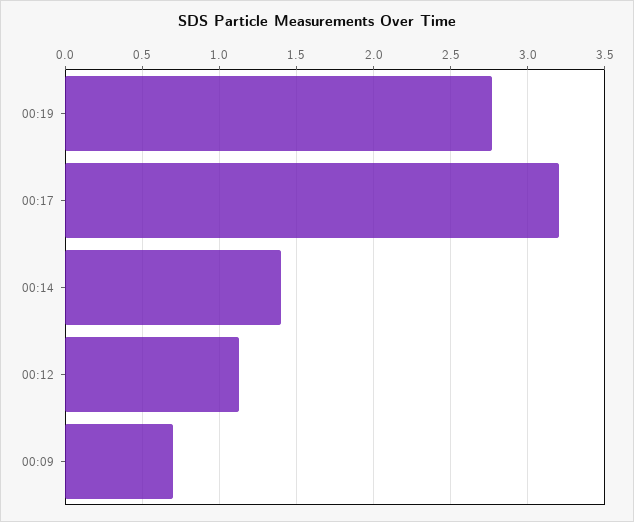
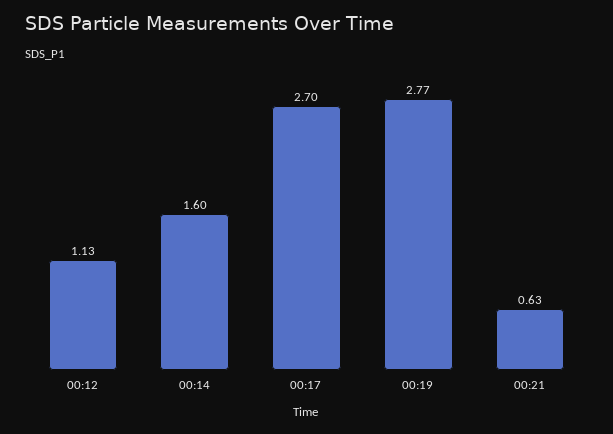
00:17: 3.2 -> 2.7
00:14: 1.4 -> 1.6
00:09: 0.7 -> none
00:21: none -> 0.63

